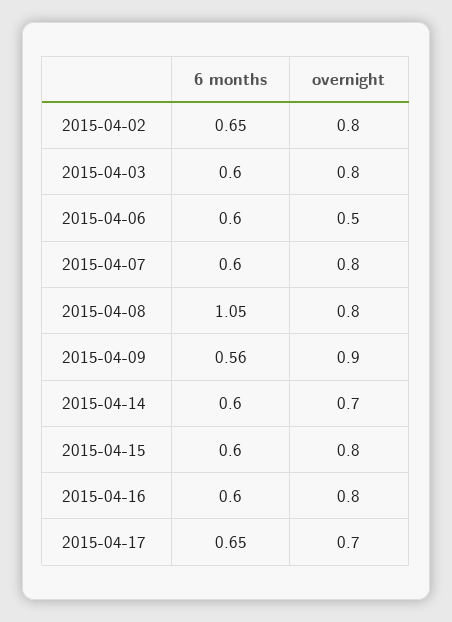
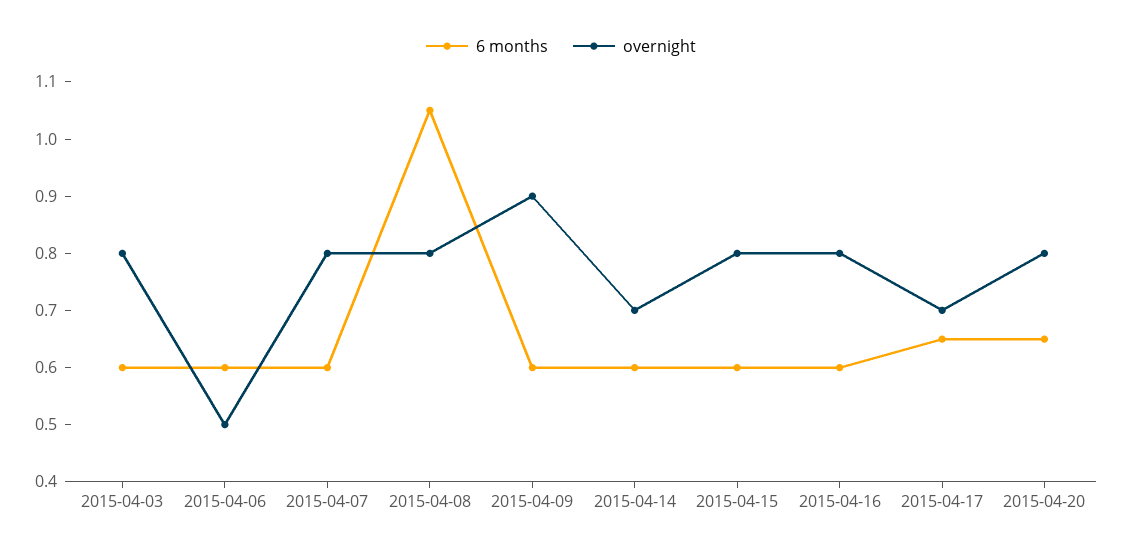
6 months, 2015-04-02: 0.65 -> none
overnight, 2015-04-02: 0.8 -> none
6 months, 2015-04-09: 0.56 -> 0.6
6 months, 2015-04-20: none -> 0.65
overnight, 2015-04-20: none -> 0.8

